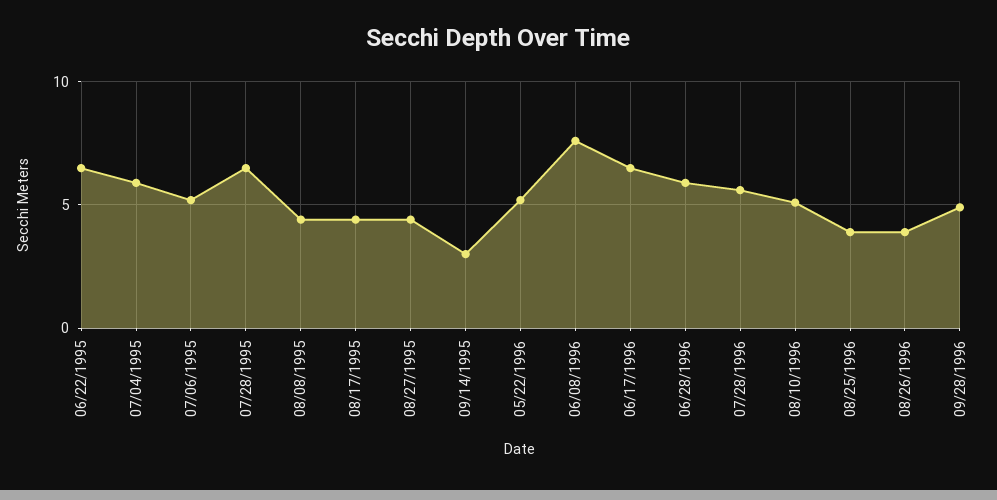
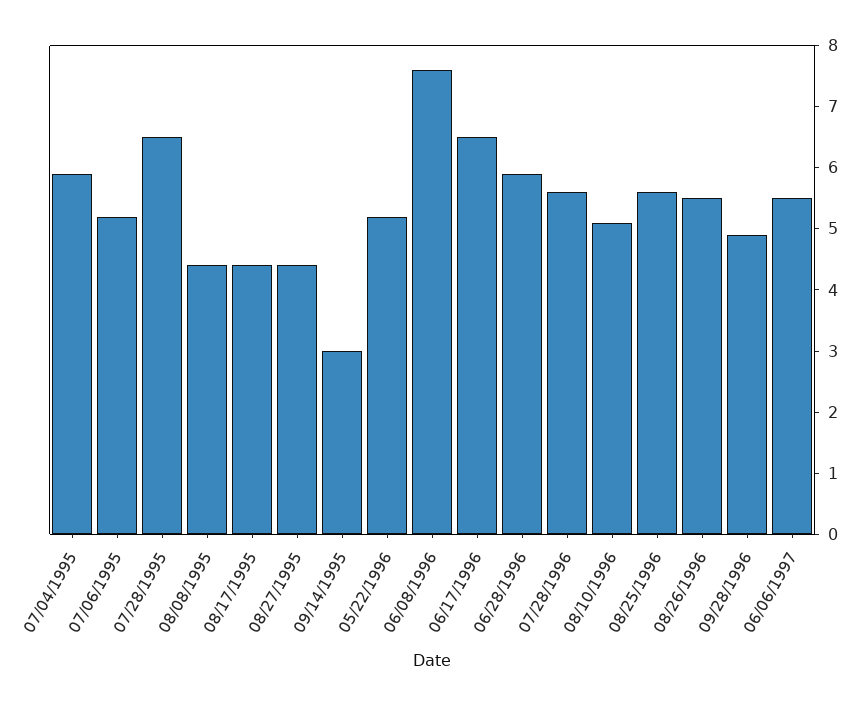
06/22/1995: 6.5 -> none
08/25/1996: 4 -> 5.5
08/26/1996: 4 -> 5.5
06/06/1997: none -> 5.5

